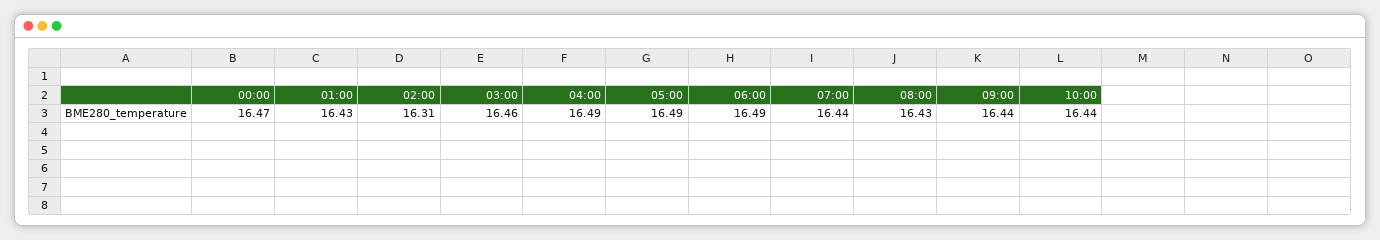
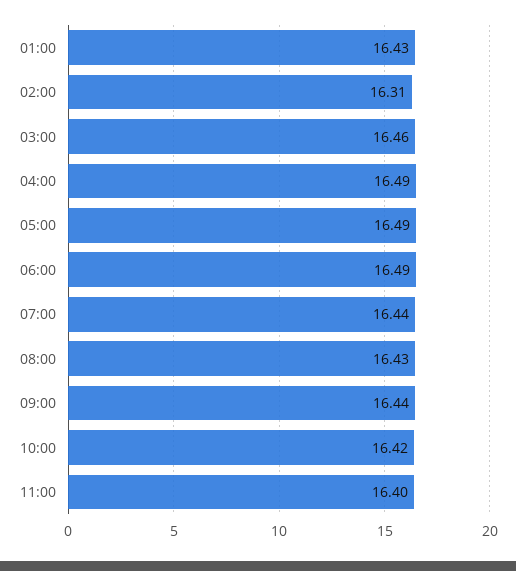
00:00: 16.47 -> none
10:00: 16.44 -> 16.42
11:00: none -> 16.4

